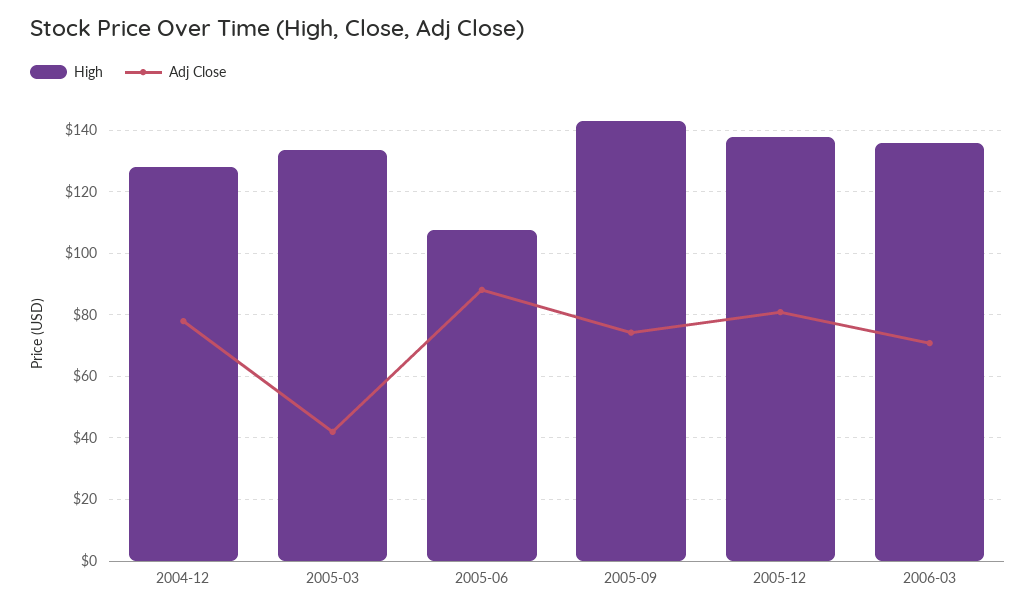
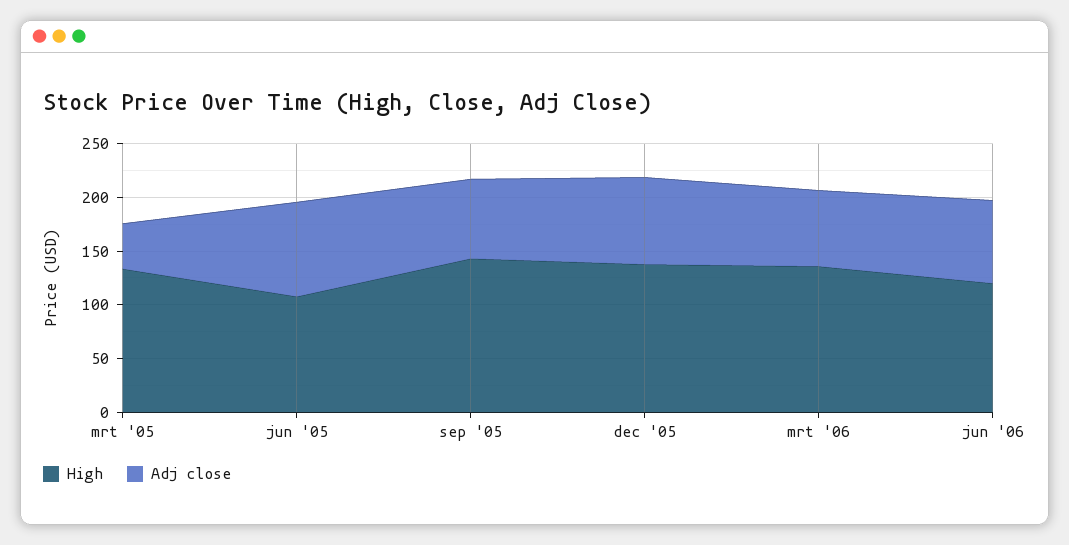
High, 2004-12: 128 -> none
Adj Close, 2004-12: 78 -> none
High, jun '06: none -> 120
Adj Close, jun '06: none -> 80

